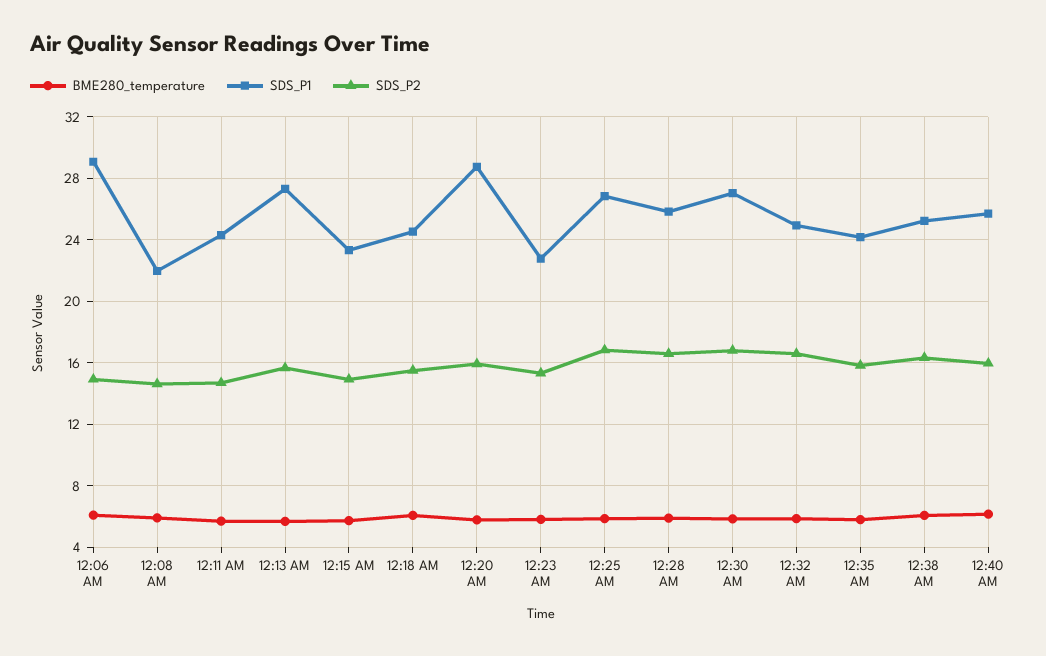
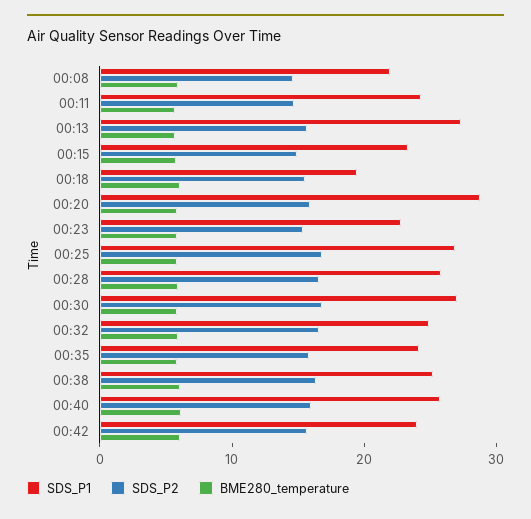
BME280_temperature, 12:06 AM: 6 -> none
SDS_P1, 12:06 AM: 29 -> none
SDS_P2, 12:06 AM: 15 -> none
SDS_P1, 12:18 AM: 24.5 -> 20
SDS_P1, 00:42: none -> 24
SDS_P2, 00:42: none -> 16
BME280_temperature, 00:42: none -> 6

